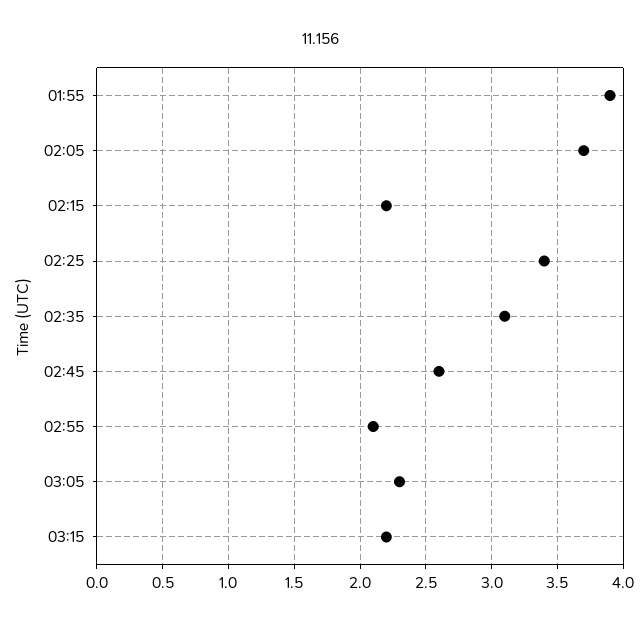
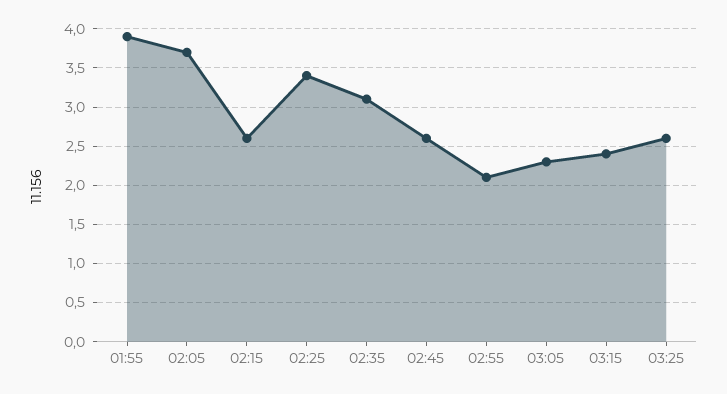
02:15: 2.2 -> 2.6
03:15: 2.2 -> 2.4
03:25: none -> 2.6

